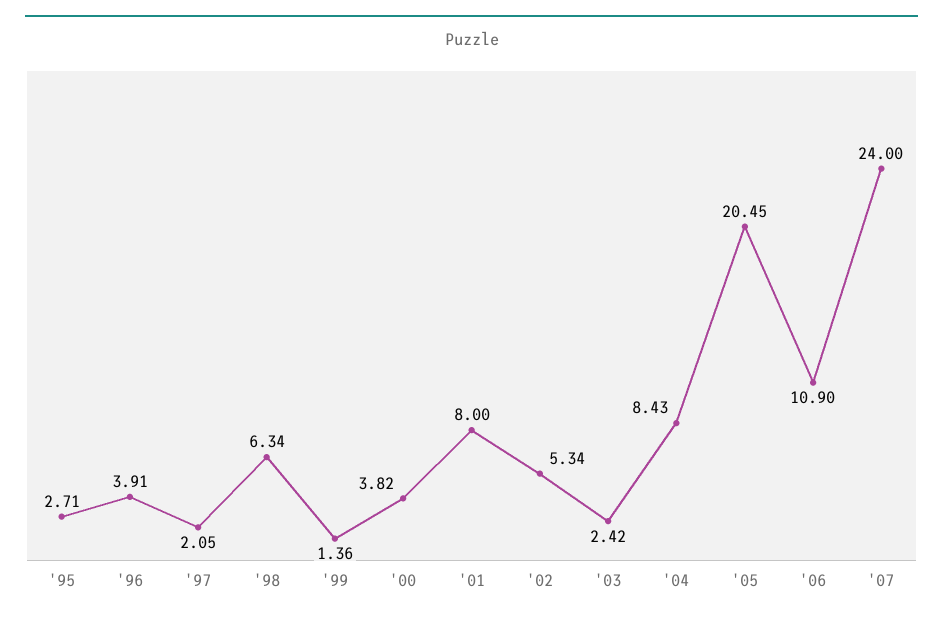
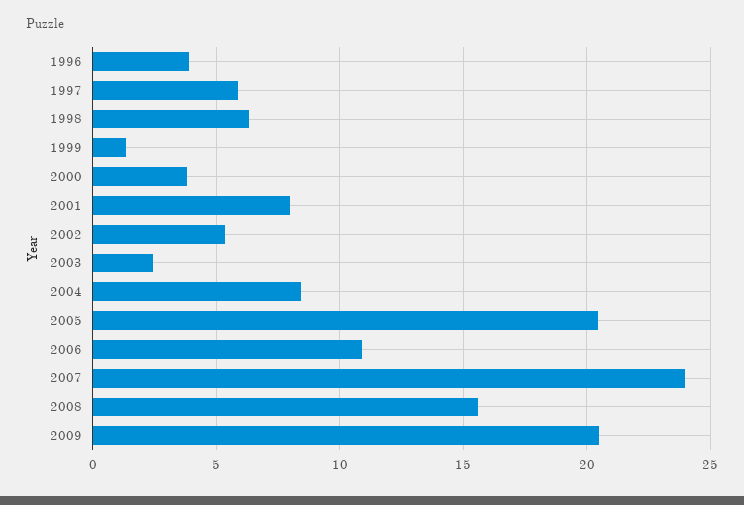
'95: 2.71 -> none
'97: 2.05 -> 6
2008: none -> 15.5
2009: none -> 20.5

